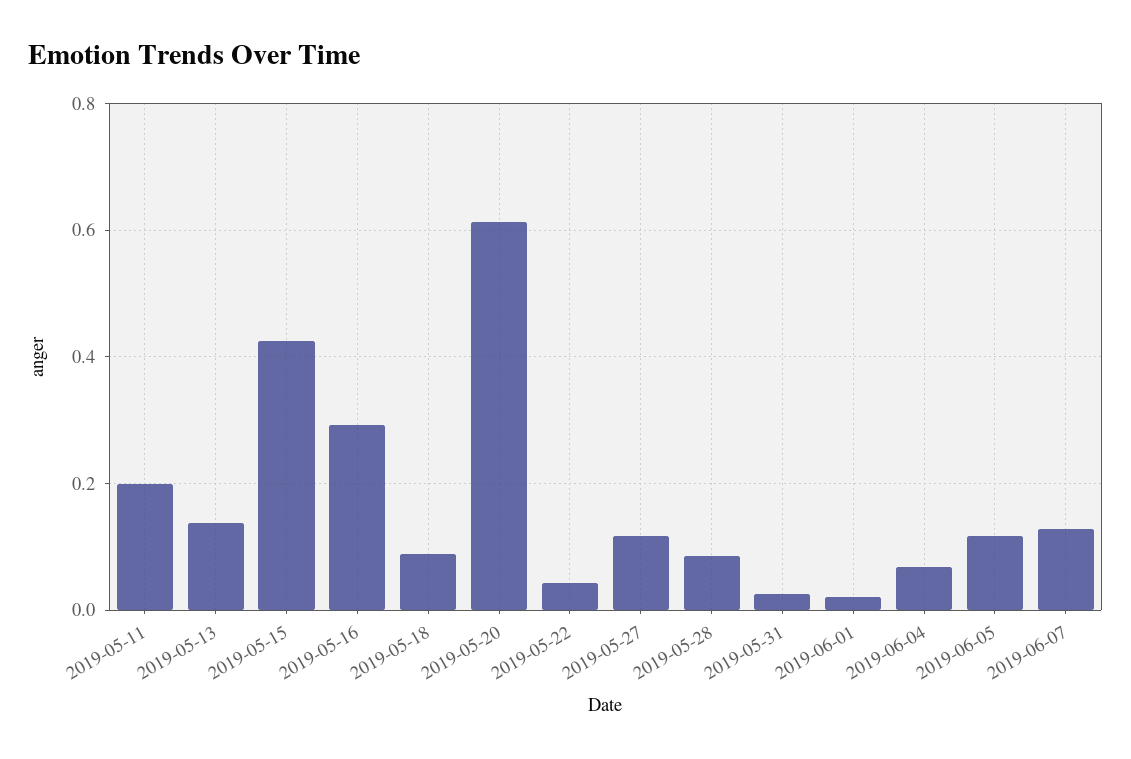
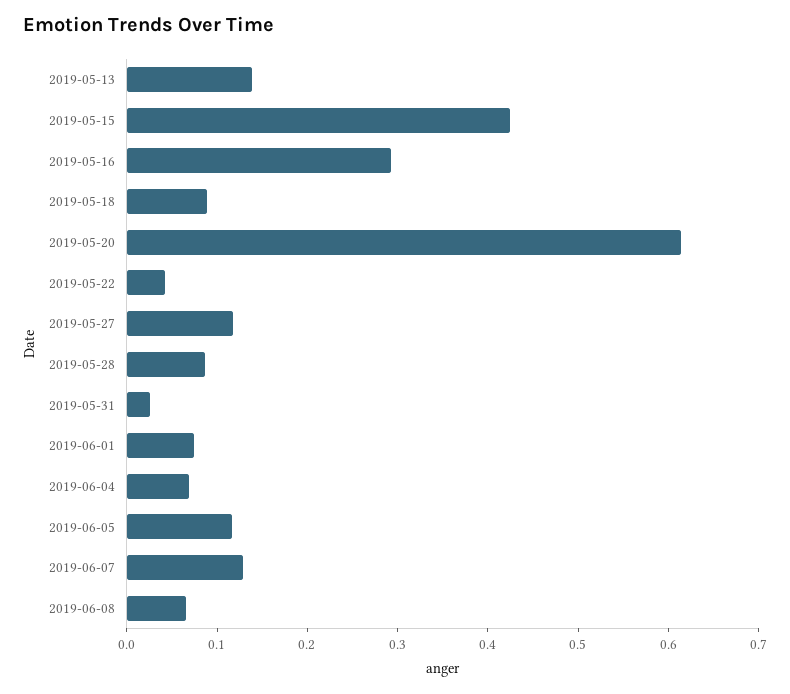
2019-05-11: 0.2 -> none
2019-06-01: 0.02 -> 0.08
2019-06-08: none -> 0.06

